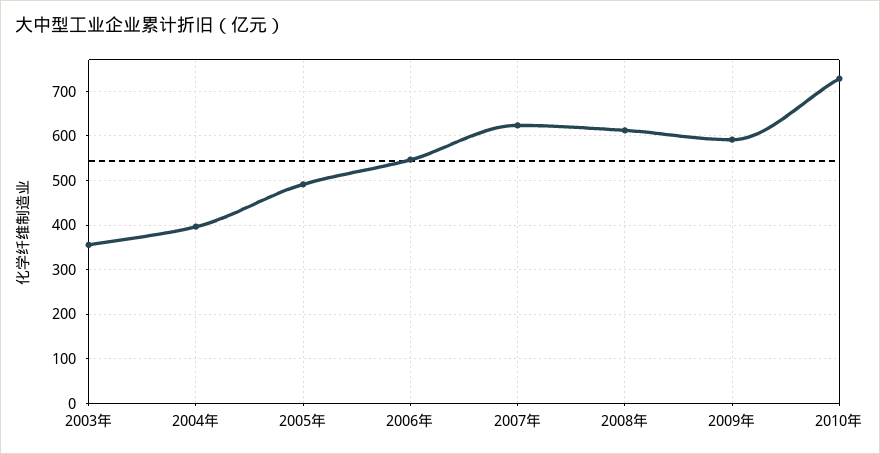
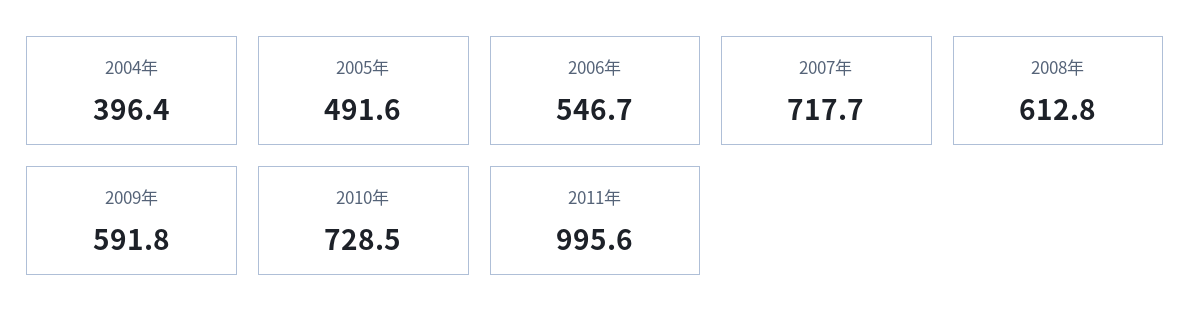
2003年: 360 -> none
2007年: 620 -> 717.7
2011年: none -> 995.6

